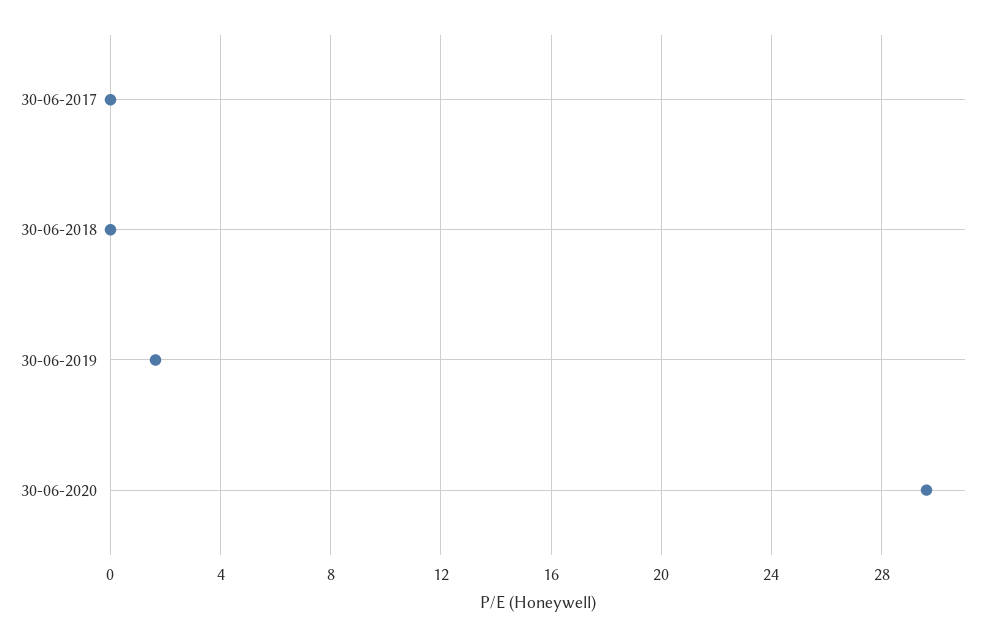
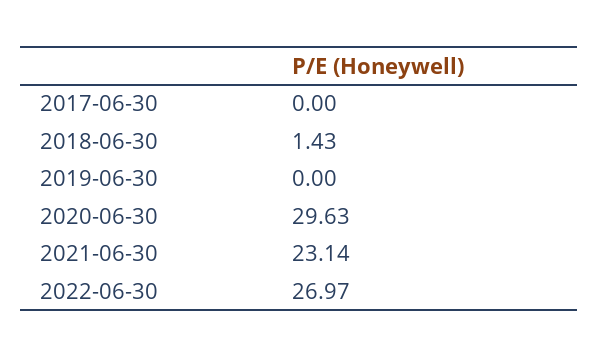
30-06-2018: 0 -> 1.43
30-06-2019: 1.5 -> 0
2021-06-30: none -> 23.14
2022-06-30: none -> 26.97

